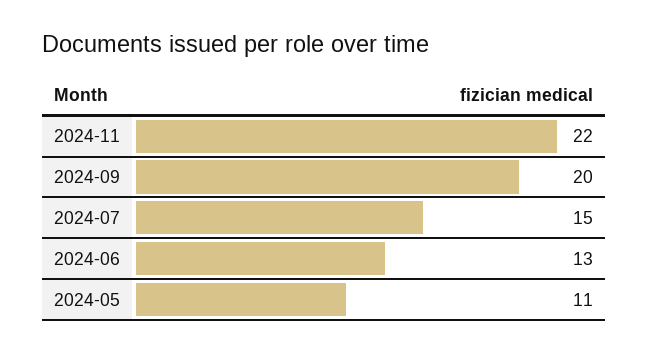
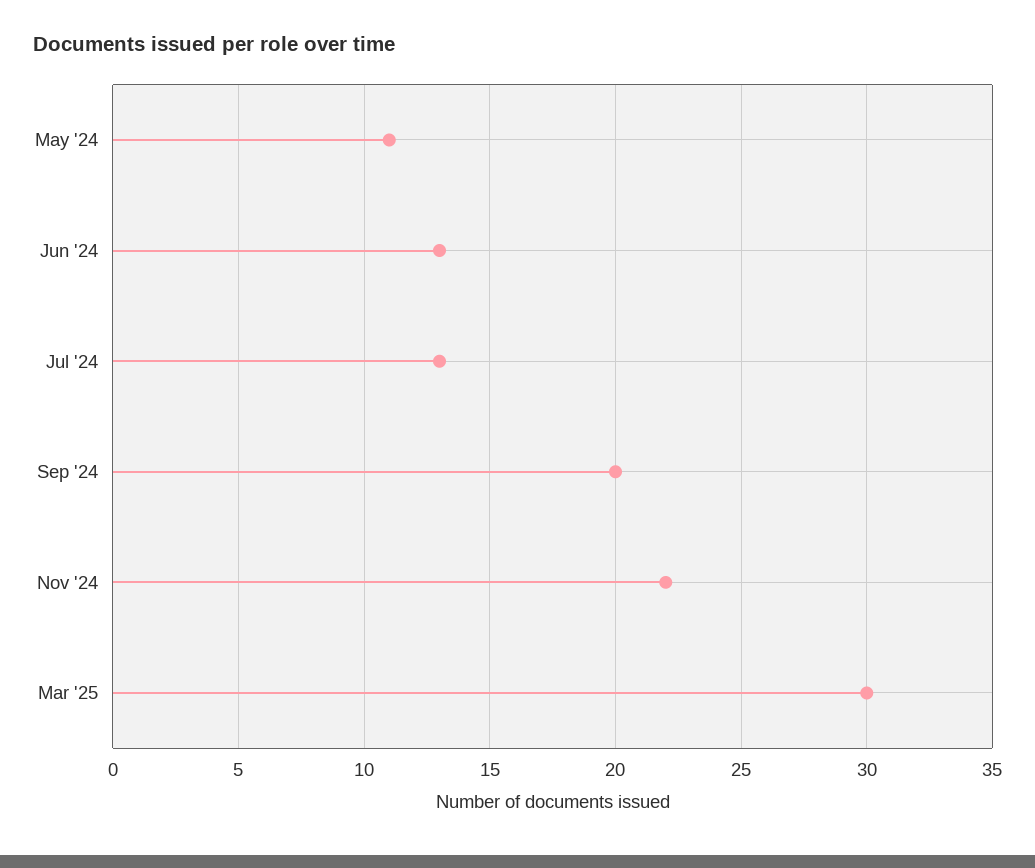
2024-07: 15 -> 13
Mar '25: none -> 30

